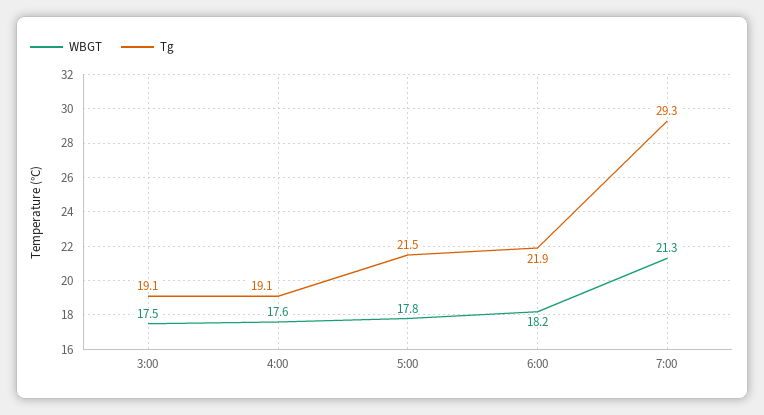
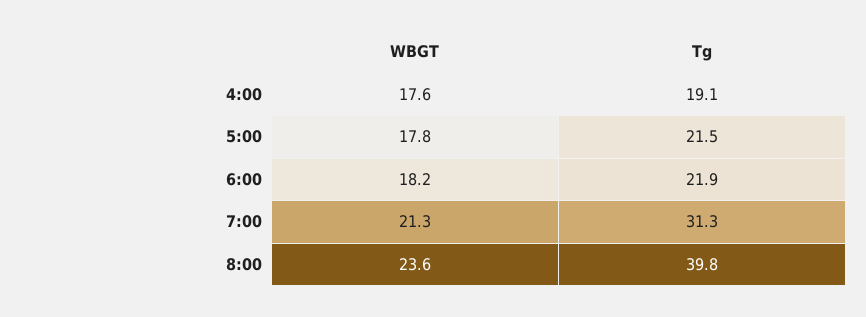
WBGT, 3:00: 17.5 -> none
Tg, 3:00: 19.1 -> none
Tg, 7:00: 29.3 -> 31.3
WBGT, 8:00: none -> 23.6
Tg, 8:00: none -> 39.8

